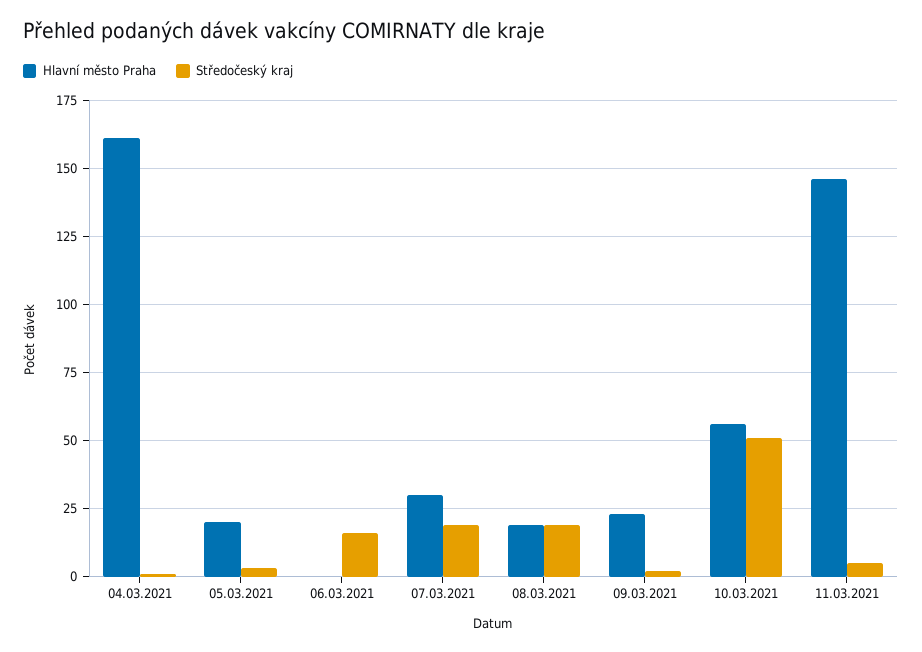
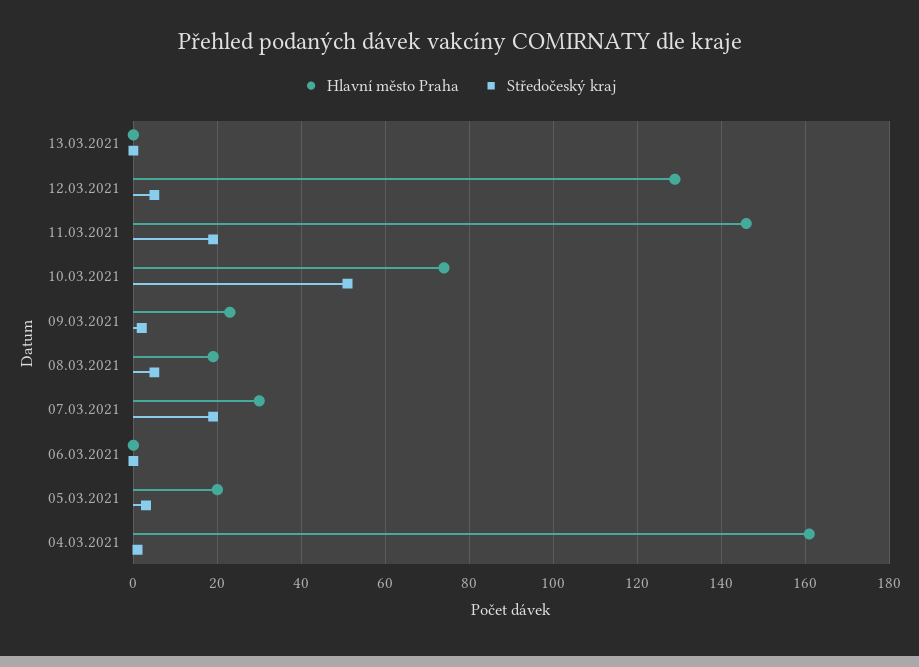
Středočeský kraj, 06.03.2021: 15 -> 0
Středočeský kraj, 08.03.2021: 20 -> 5
Hlavní město Praha, 10.03.2021: 55 -> 75
Středočeský kraj, 11.03.2021: 5 -> 20
Hlavní město Praha, 13.03.2021: none -> 0
Středočeský kraj, 13.03.2021: none -> 0
Hlavní město Praha, 12.03.2021: none -> 130
Středočeský kraj, 12.03.2021: none -> 5

